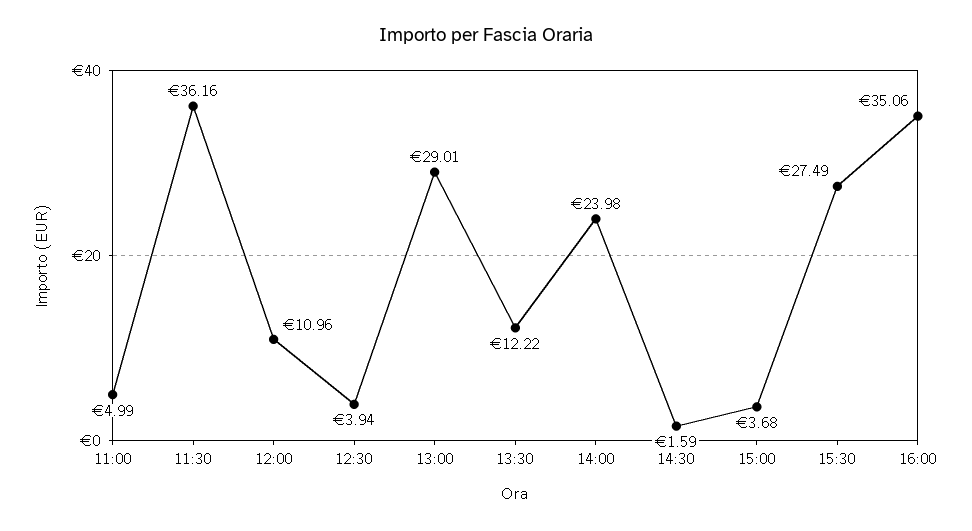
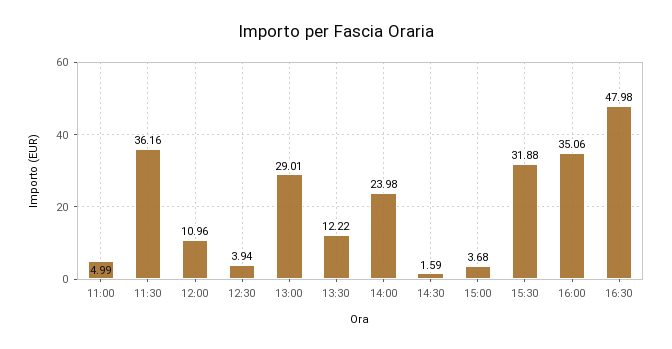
15:30: 27.49 -> 31.88
16:30: none -> 47.98

